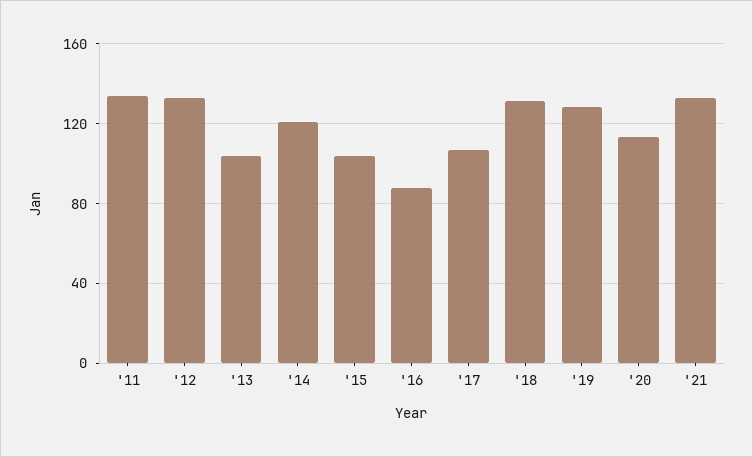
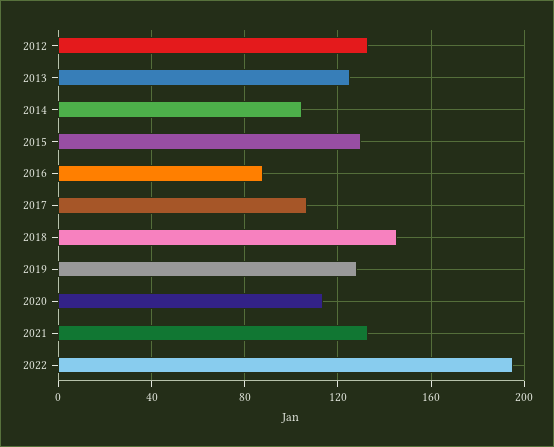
'11: 135 -> none
'13: 105 -> 125
'14: 120 -> 105
'15: 105 -> 130
'18: 130 -> 145
2022: none -> 195

